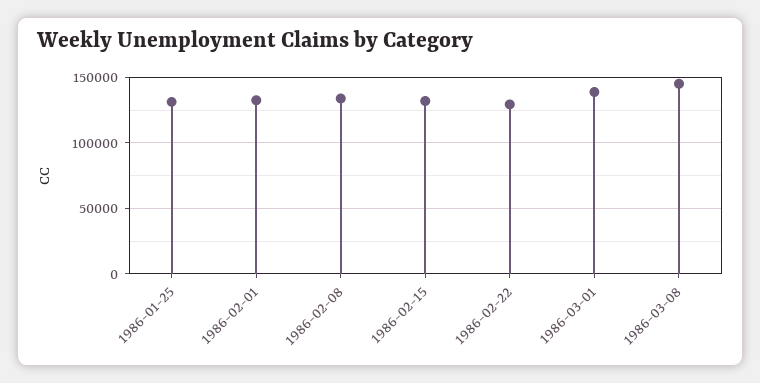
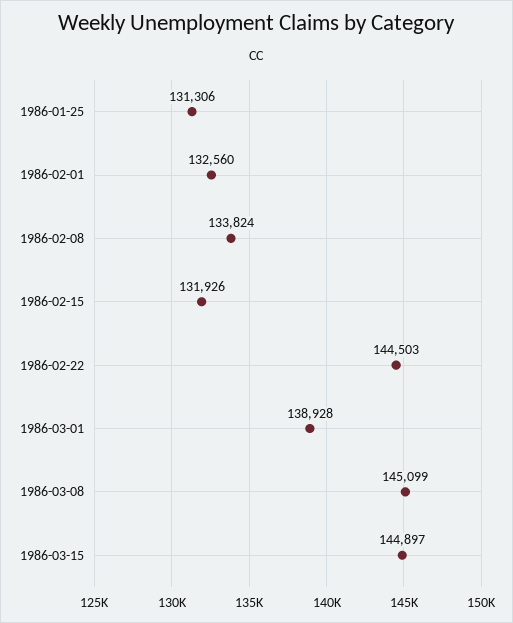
1986-02-22: 130000 -> 144503
1986-03-15: none -> 144897

